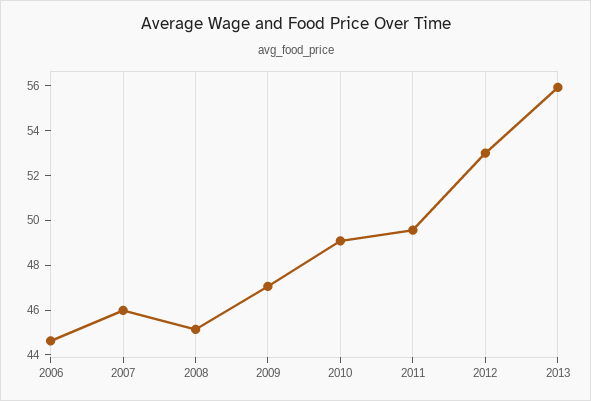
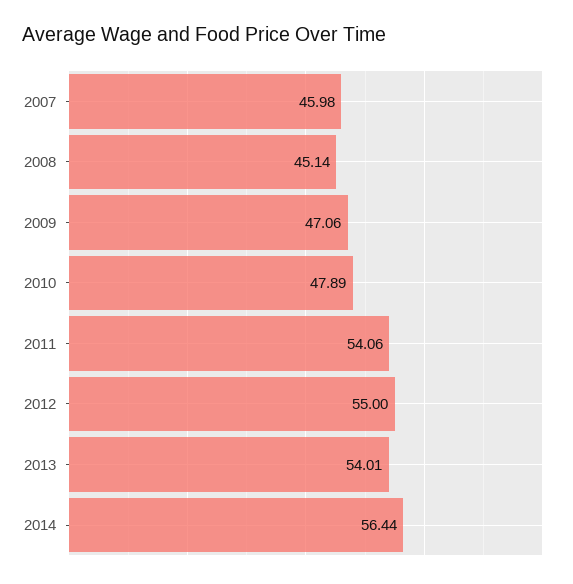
2006: 44.5 -> none
2010: 49 -> 47.89
2011: 49.5 -> 54.06
2012: 53 -> 55
2013: 56 -> 54.01
2014: none -> 56.44

